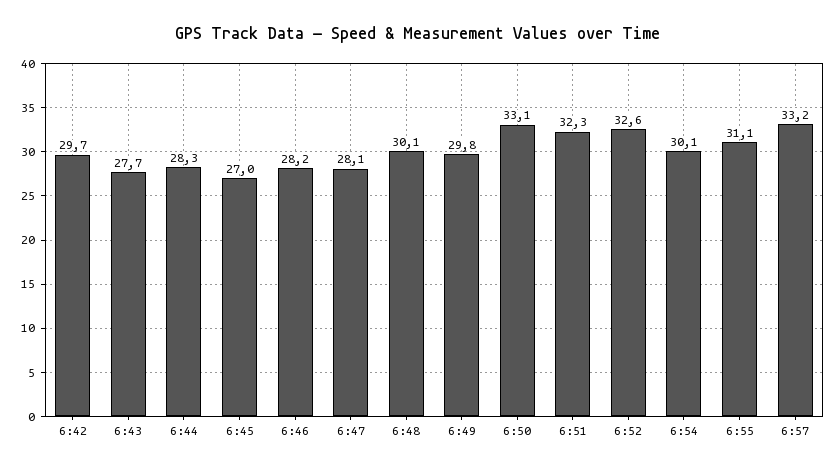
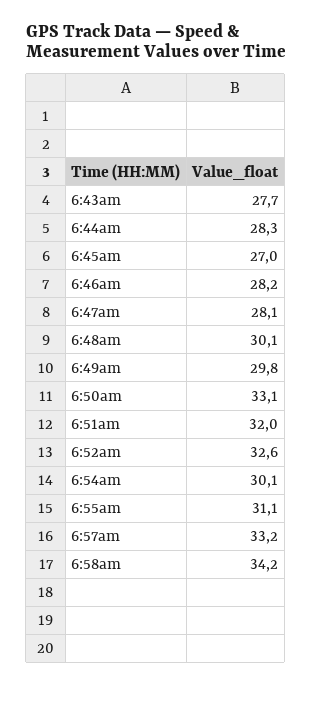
6:42: 29.7 -> none
6:51: 32.3 -> 32
6:58am: none -> 34.2

